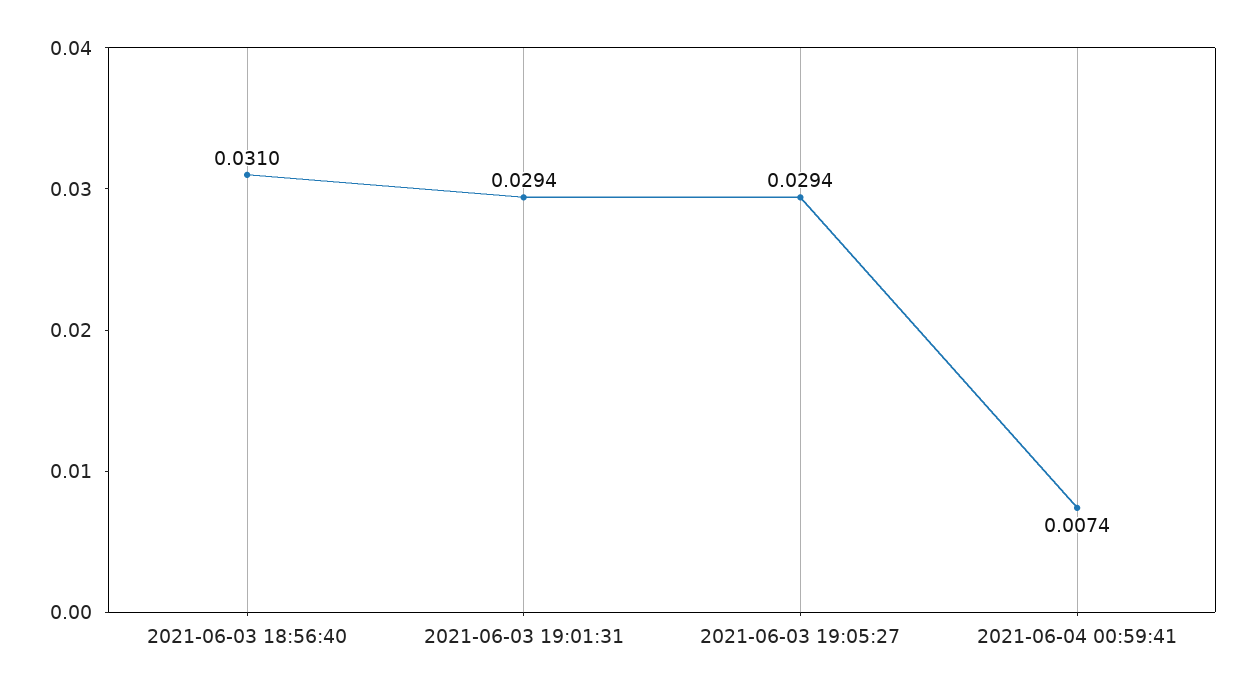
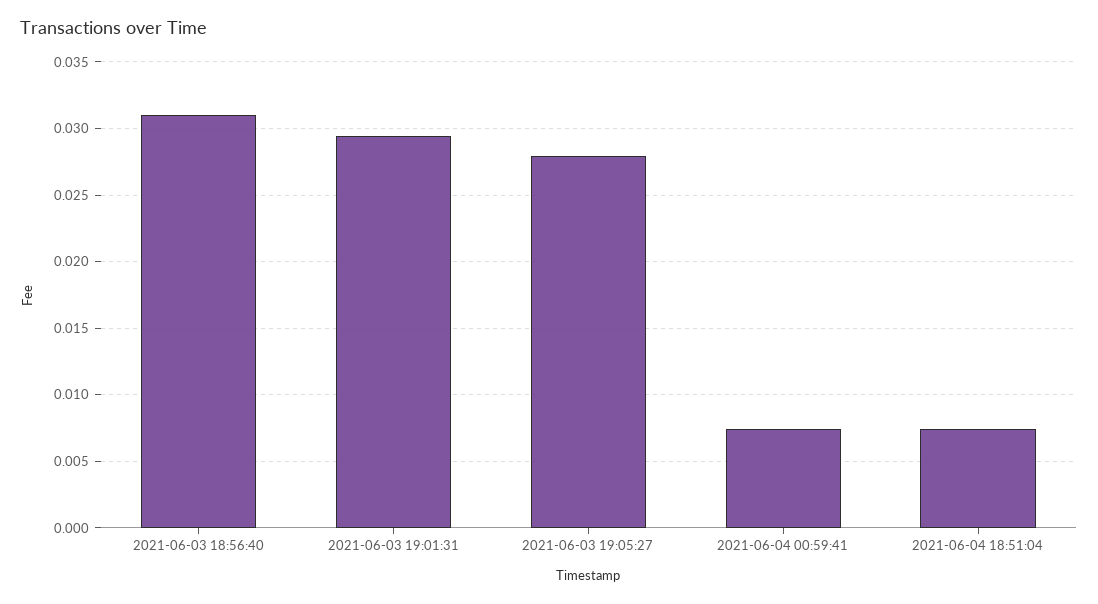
2021-06-03 19:05:27: 0.0294 -> 0.028
2021-06-04 18:51:04: none -> 0.0075

